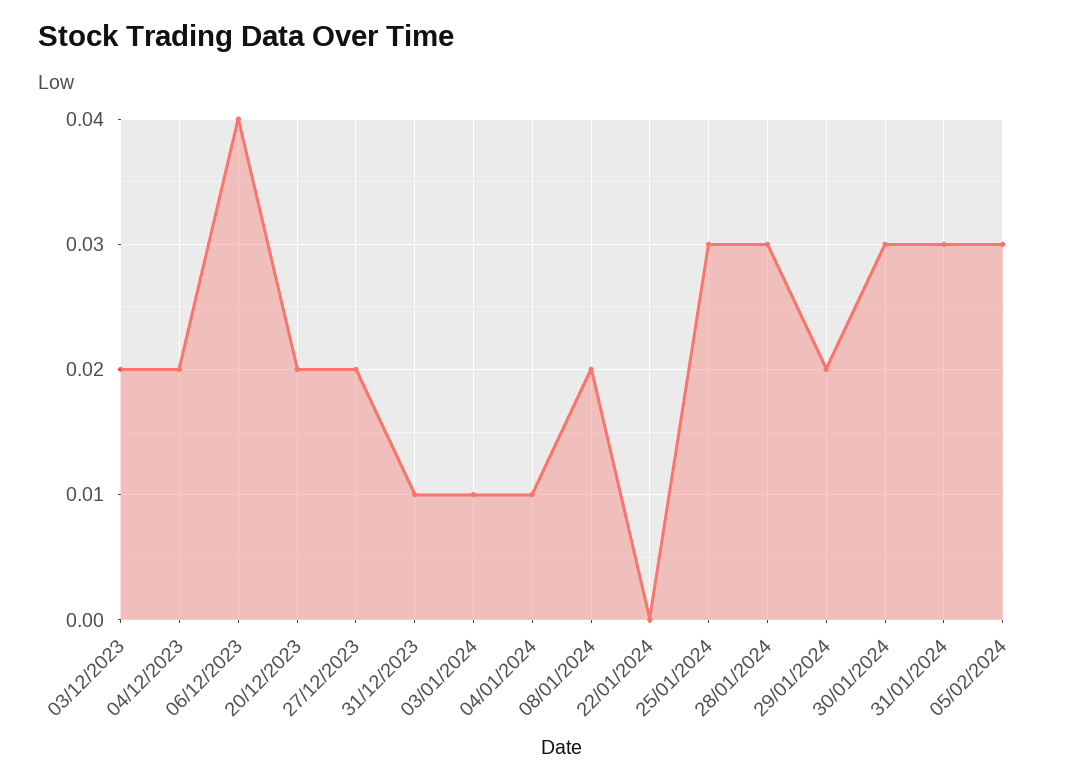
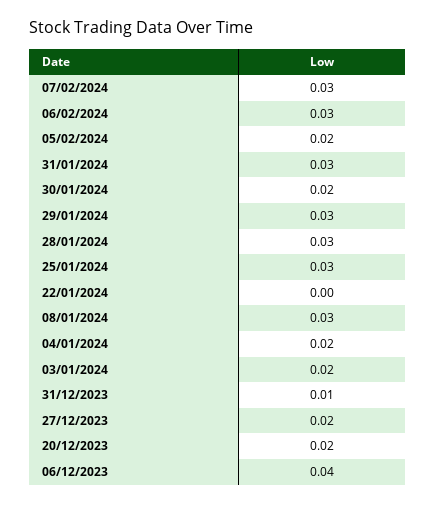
03/12/2023: 0.02 -> none
04/12/2023: 0.02 -> none
03/01/2024: 0.01 -> 0.02
04/01/2024: 0.01 -> 0.02
08/01/2024: 0.02 -> 0.03
29/01/2024: 0.02 -> 0.03
30/01/2024: 0.03 -> 0.02
05/02/2024: 0.03 -> 0.02
07/02/2024: none -> 0.03
06/02/2024: none -> 0.03

